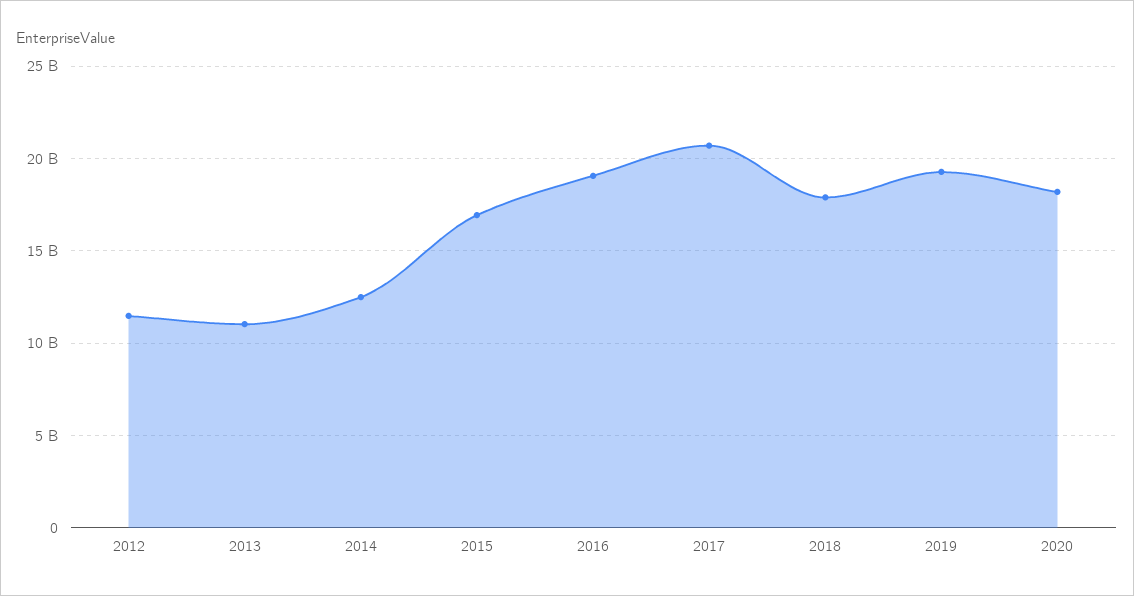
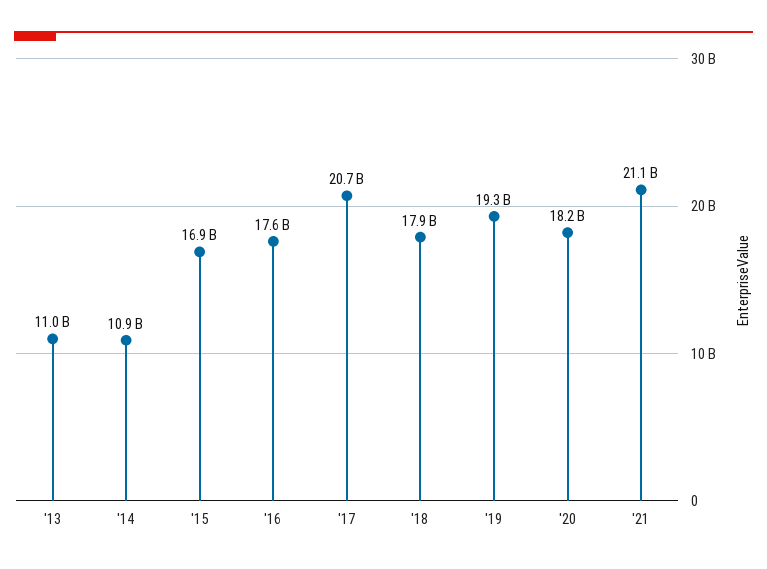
2012: 11500000000 -> none
2014: 12500000000 -> 10900000000
2016: 19000000000 -> 17600000000
'21: none -> 21100000000

